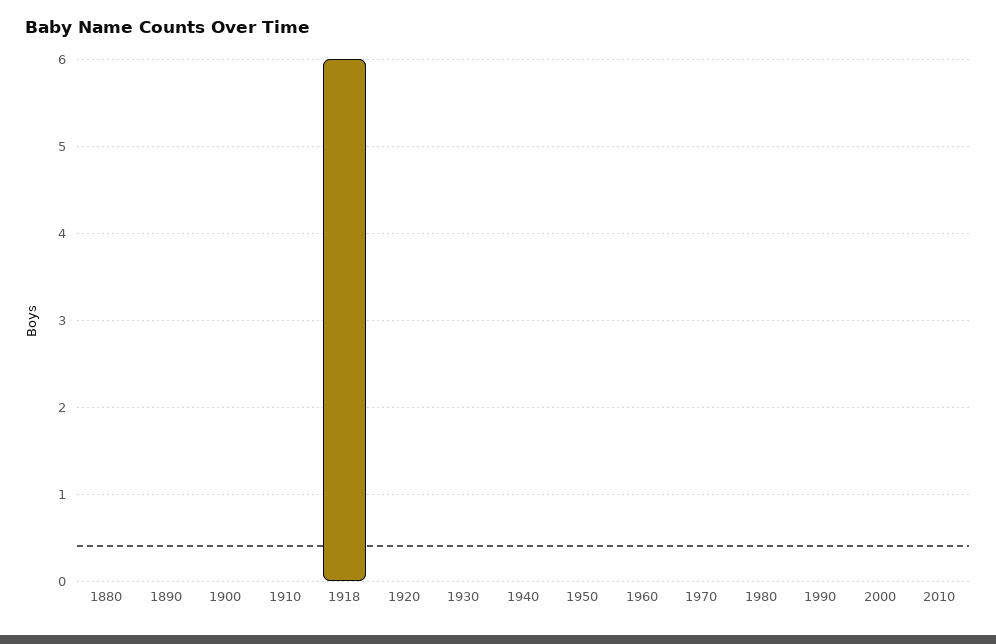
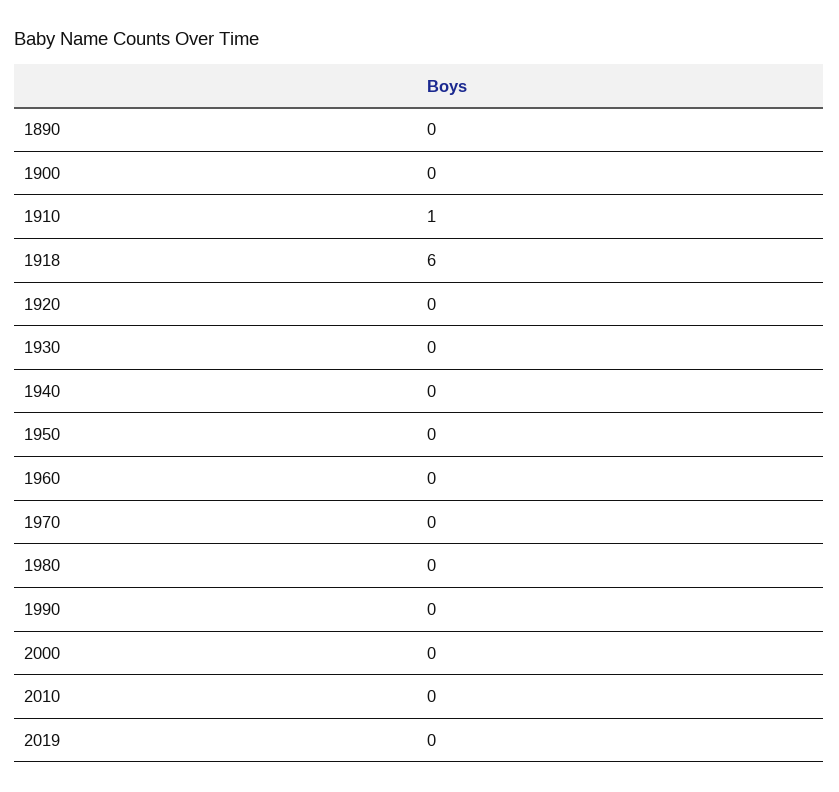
1880: 0 -> none
1910: 0 -> 1
2019: none -> 0

